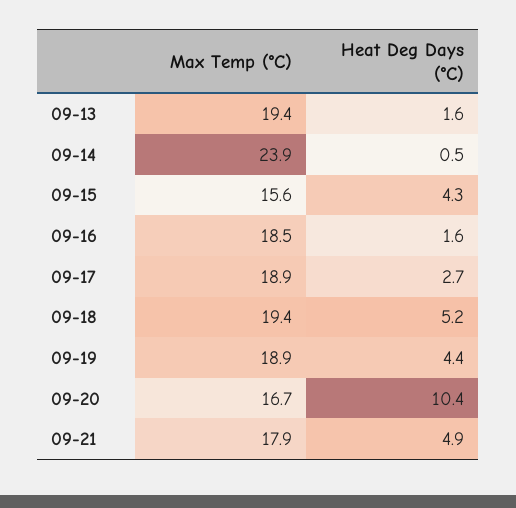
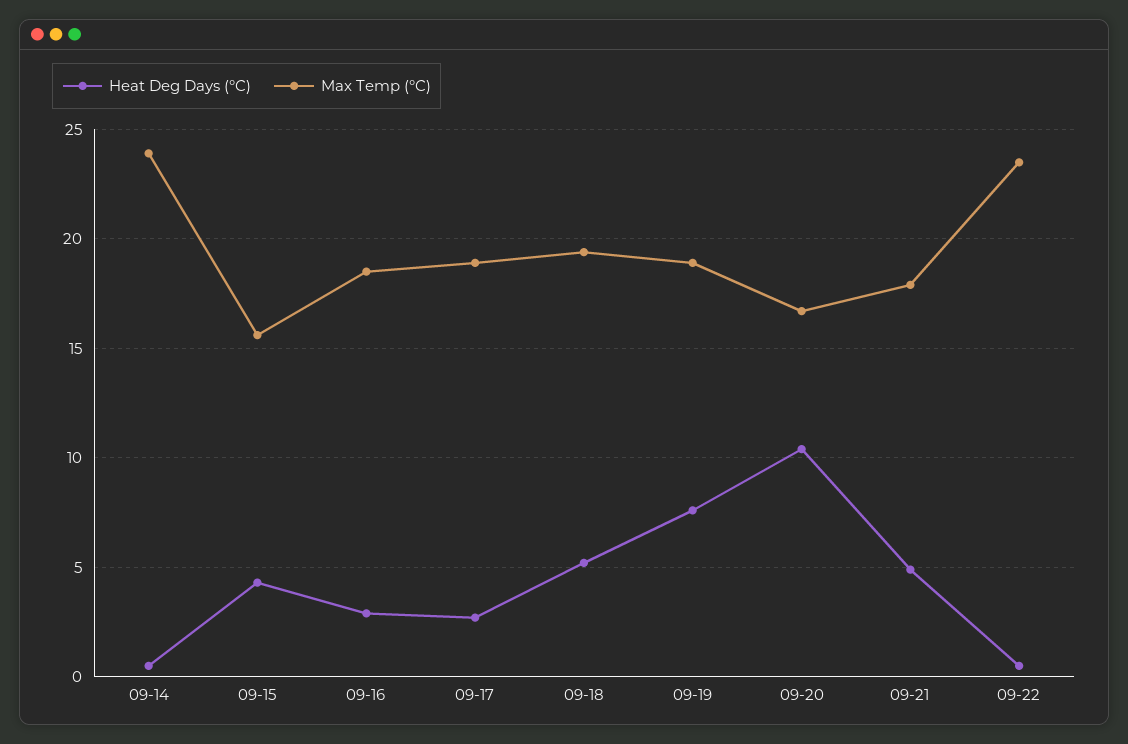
Max Temp (°C), 09-13: 19.4 -> none
Heat Deg Days (°C), 09-13: 1.6 -> none
Heat Deg Days (°C), 09-16: 1.6 -> 3
Heat Deg Days (°C), 09-19: 4.4 -> 7.5
Heat Deg Days (°C), 09-22: none -> 0.5
Max Temp (°C), 09-22: none -> 23.5

